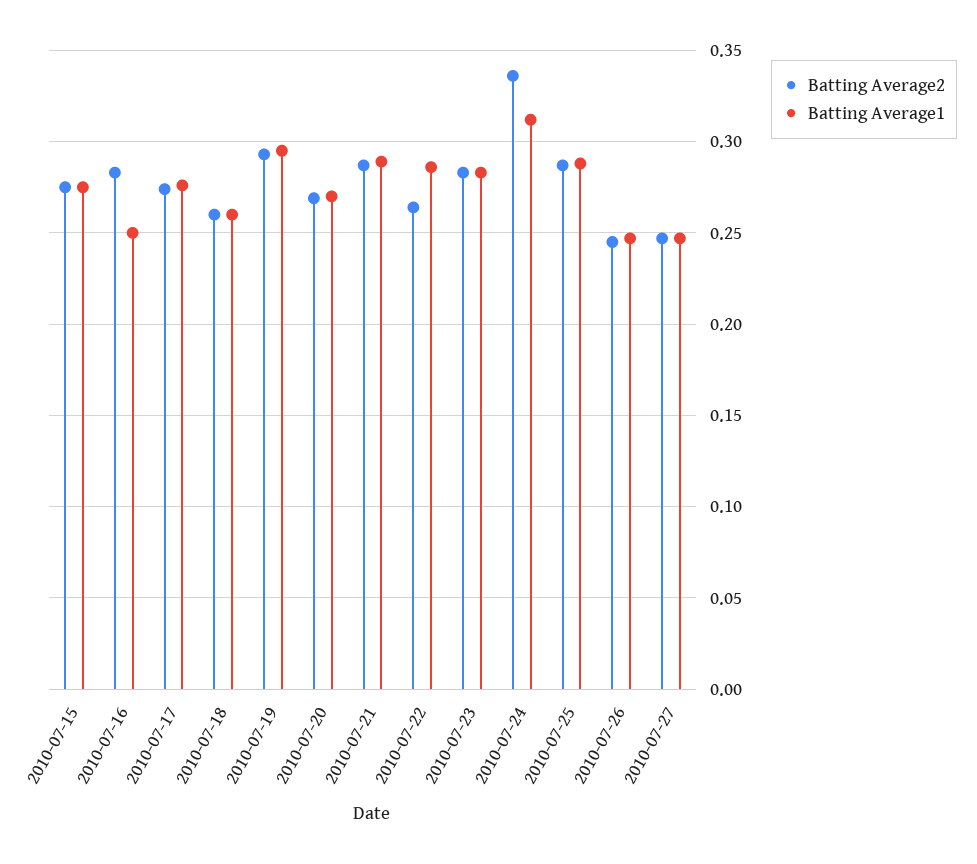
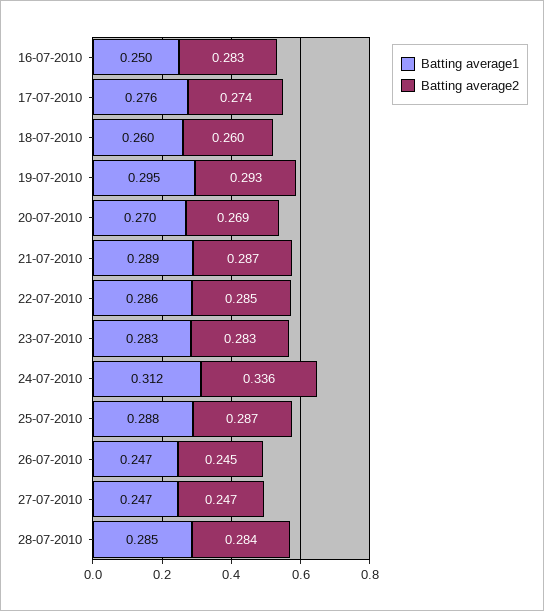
Batting Average2, 2010-07-15: 0.275 -> none
Batting Average1, 2010-07-15: 0.275 -> none
Batting Average2, 2010-07-22: 0.265 -> 0.285
Batting Average1, 28-07-2010: none -> 0.285
Batting Average2, 28-07-2010: none -> 0.284

